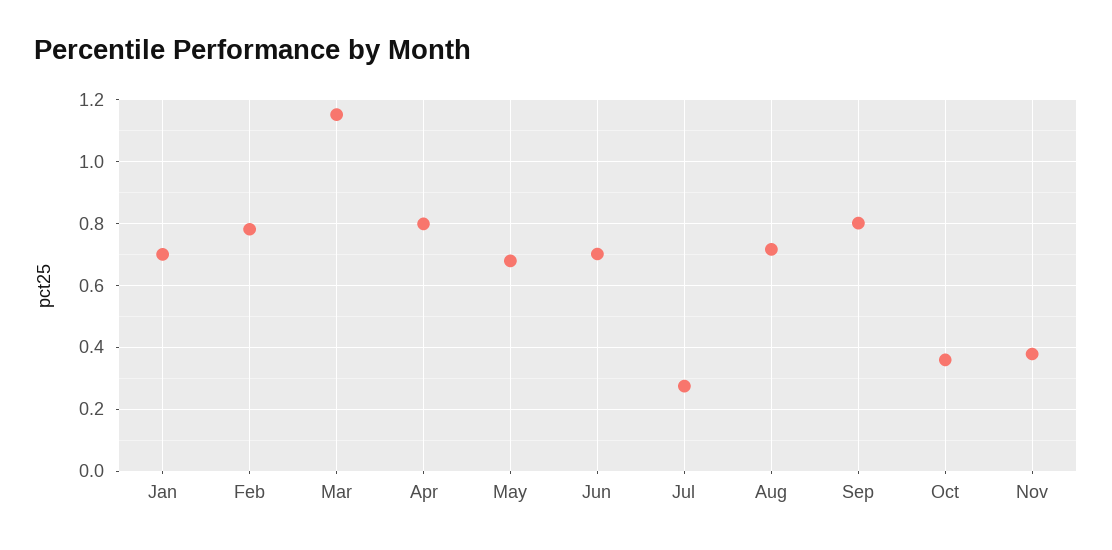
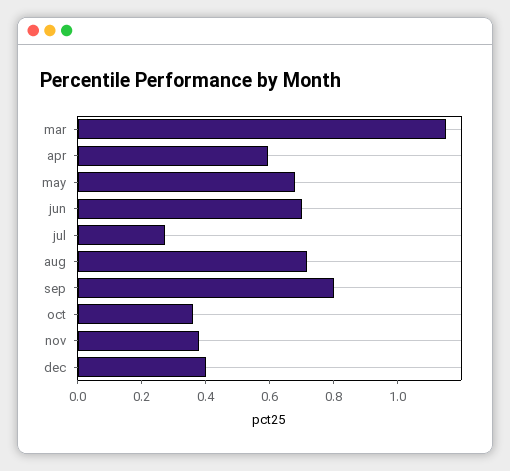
Jan: 0.7 -> none
Feb: 0.78 -> none
Apr: 0.8 -> 0.6
dec: none -> 0.4

